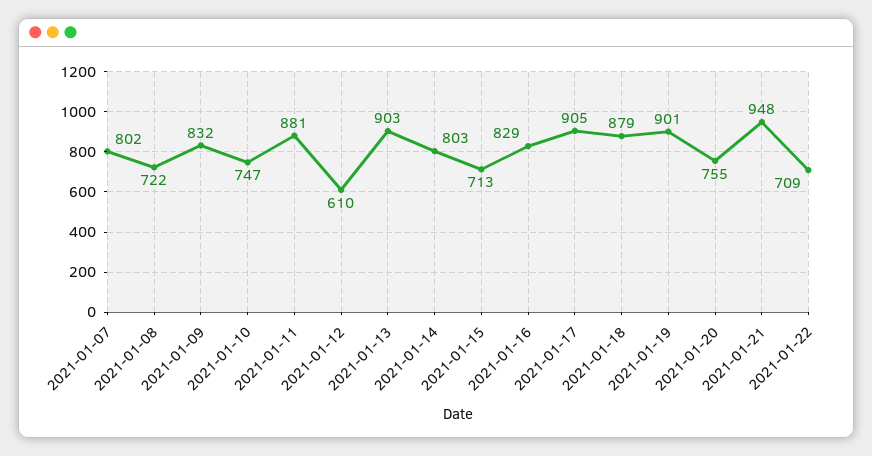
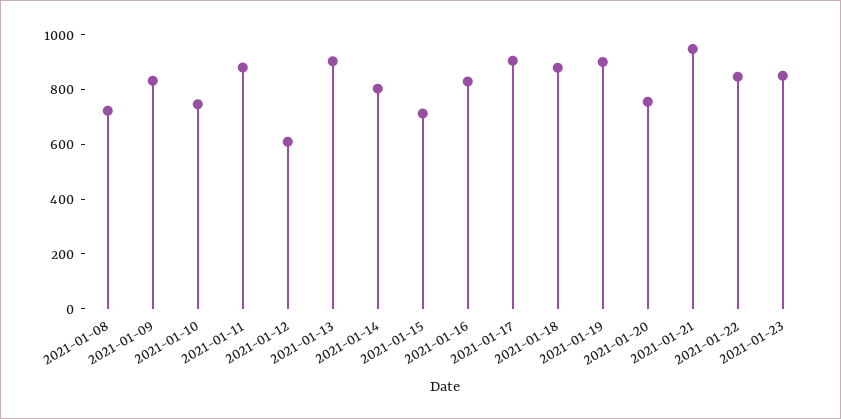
2021-01-07: 802 -> none
2021-01-22: 709 -> 850
2021-01-23: none -> 850

